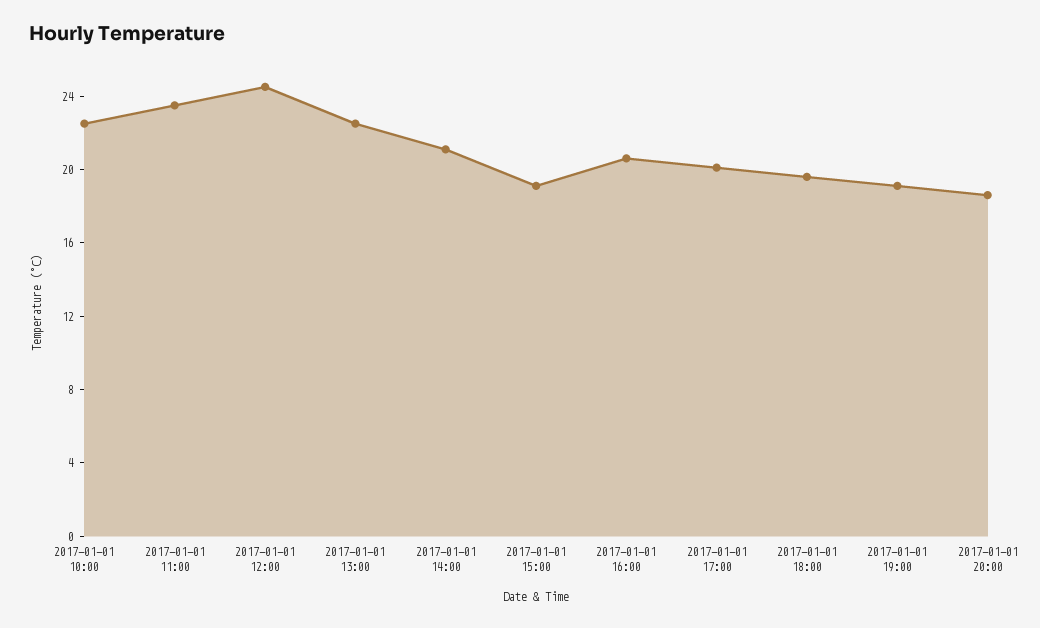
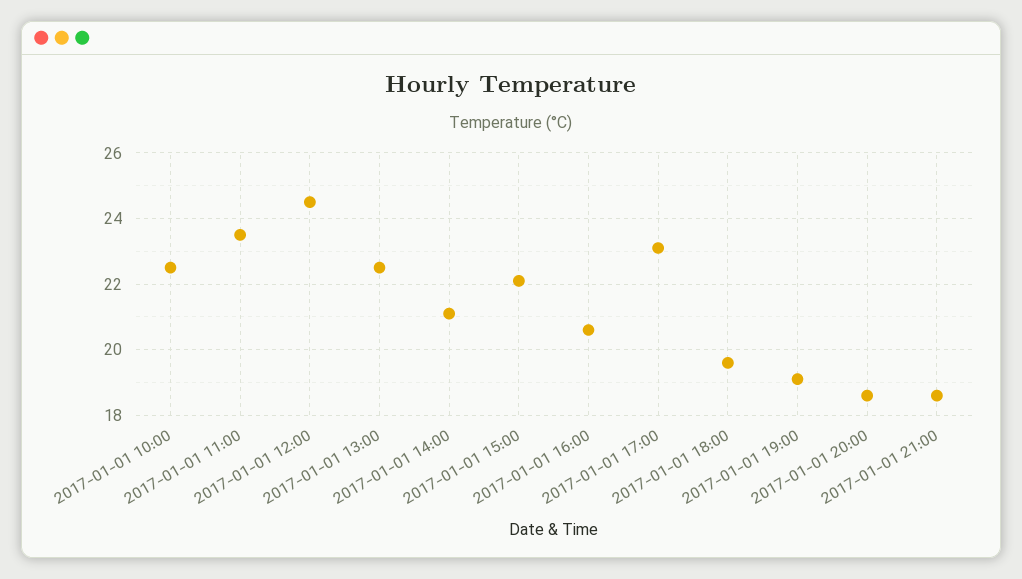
2017-01-01 15:00: 19 -> 22
2017-01-01 17:00: 20 -> 23
2017-01-01 21:00: none -> 18.5

